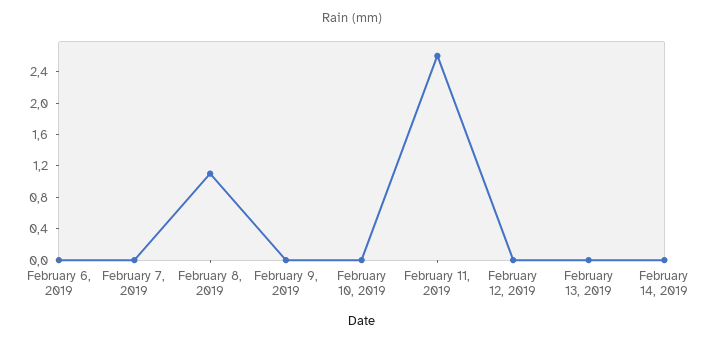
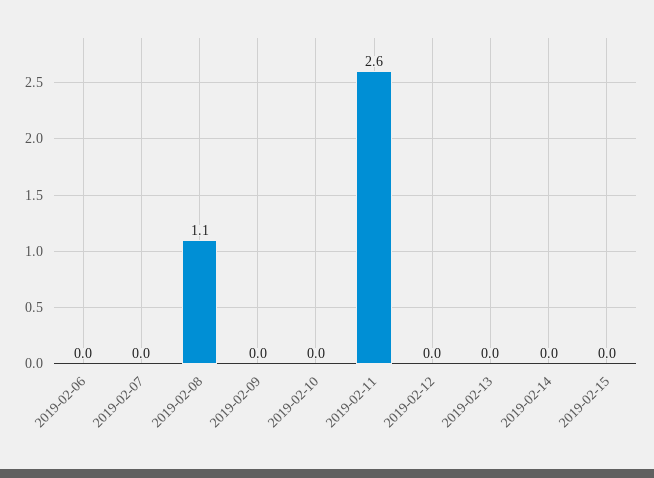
2019-02-15: none -> 0

